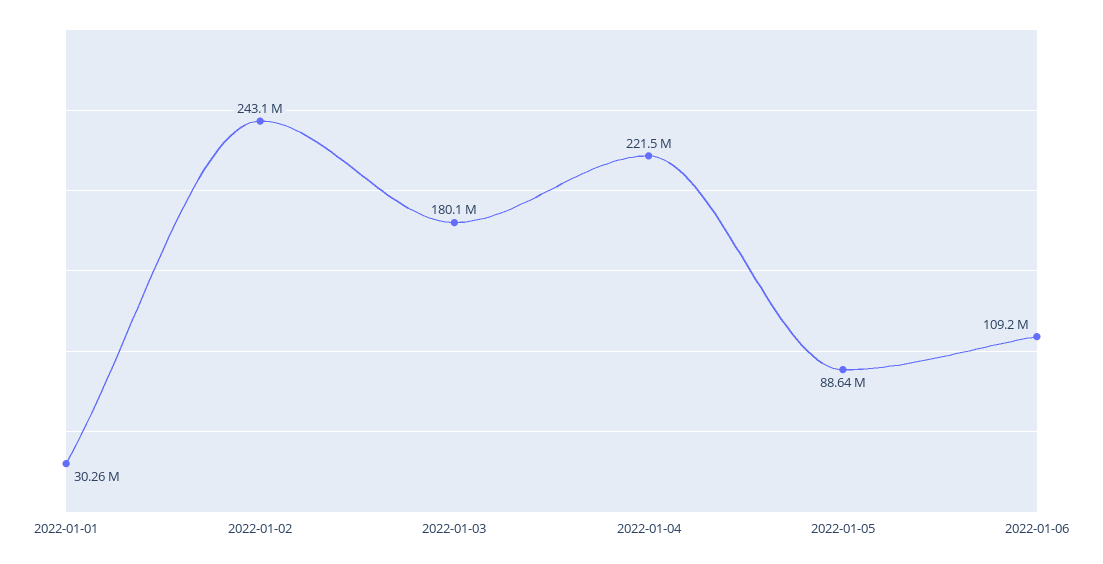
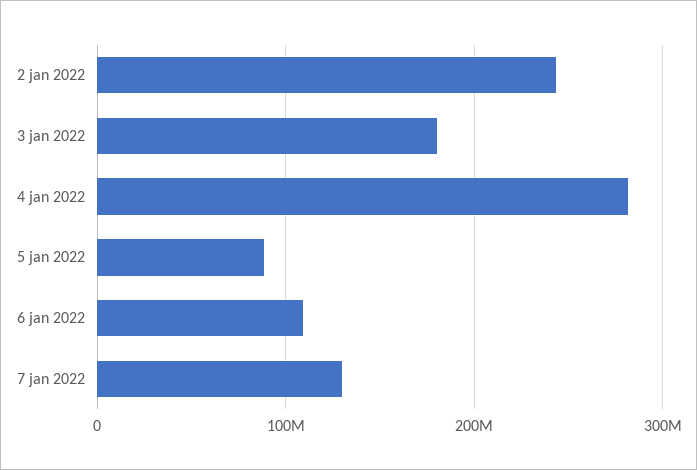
2022-01-01: 30260000 -> none
2022-01-04: 221500000 -> 280000000
7 jan 2022: none -> 130000000

